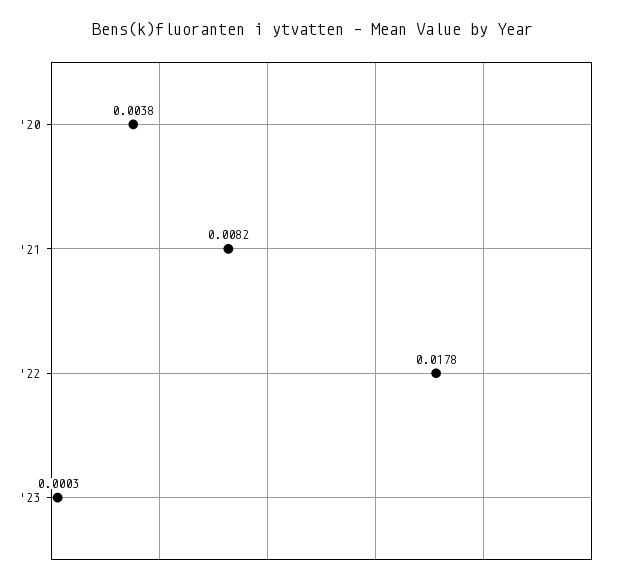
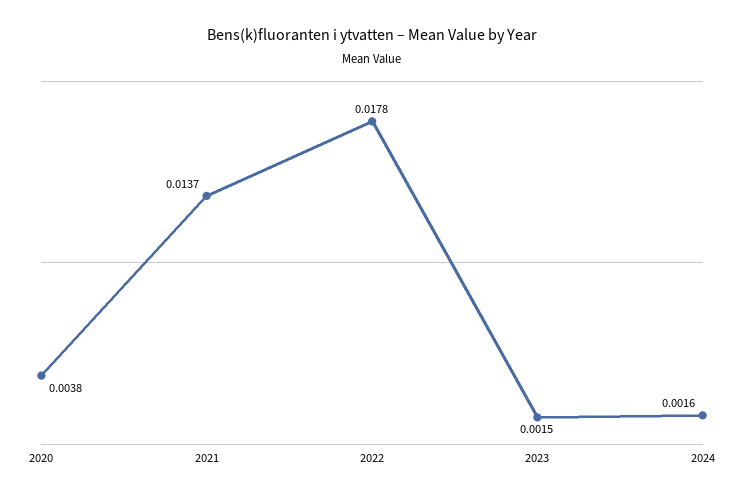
'21: 0.0082 -> 0.0137
'23: 0.0003 -> 0.0015
2024: none -> 0.0016

